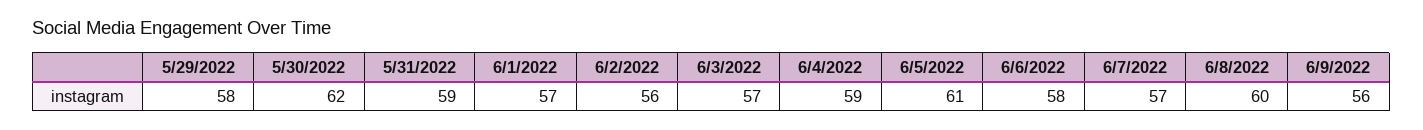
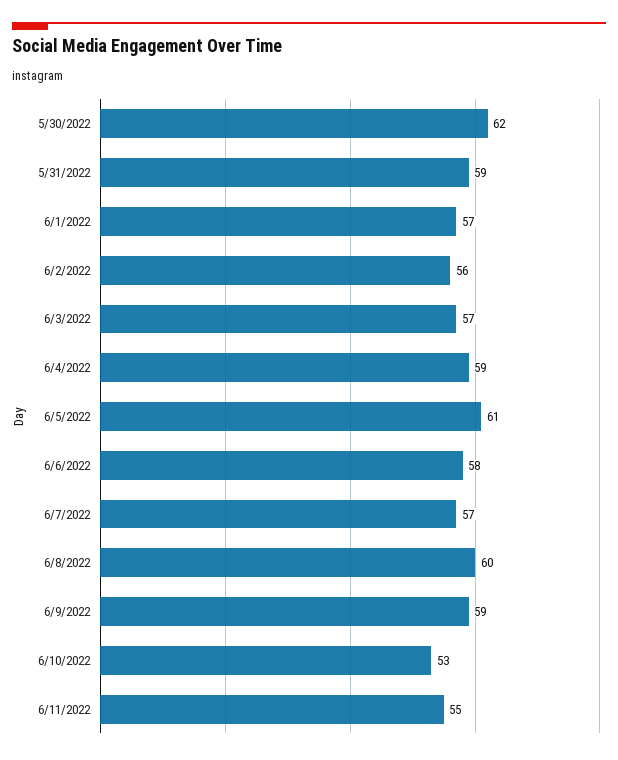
5/29/2022: 58 -> none
6/9/2022: 56 -> 59
6/10/2022: none -> 53
6/11/2022: none -> 55

